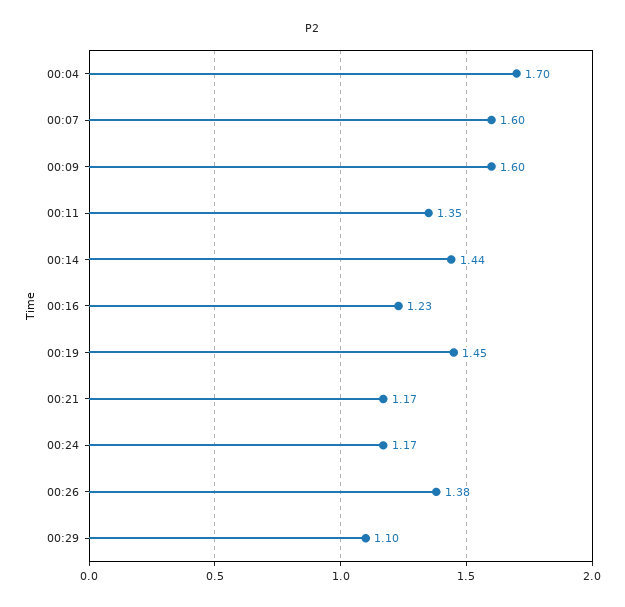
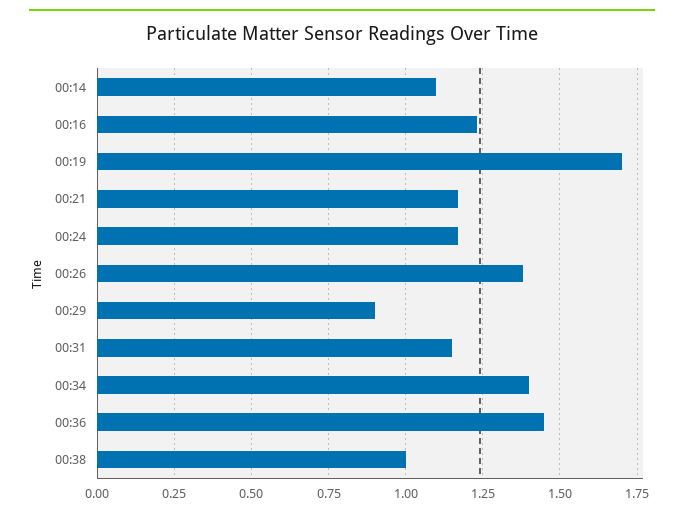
00:04: 1.7 -> none
00:07: 1.6 -> none
00:09: 1.6 -> none
00:11: 1.35 -> none
00:14: 1.44 -> 1.1
00:19: 1.45 -> 1.7
00:29: 1.1 -> 0.9
00:31: none -> 1.15
00:34: none -> 1.4
00:36: none -> 1.45
00:38: none -> 1

